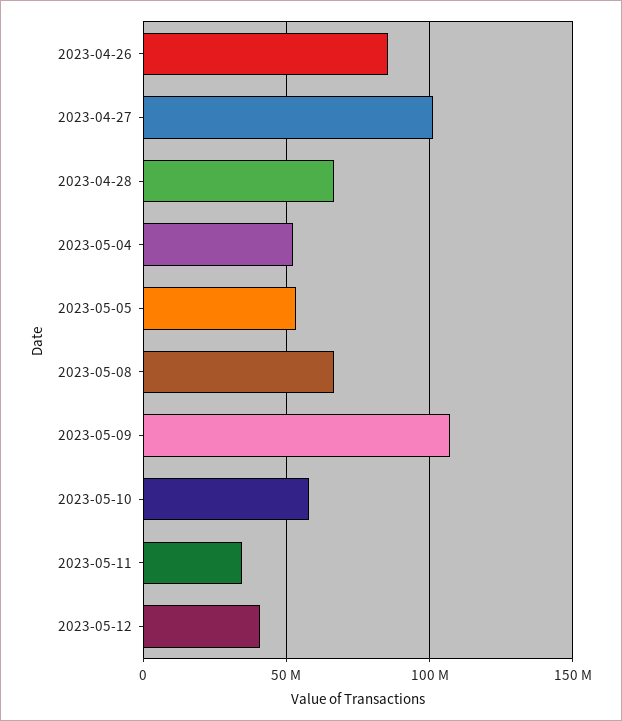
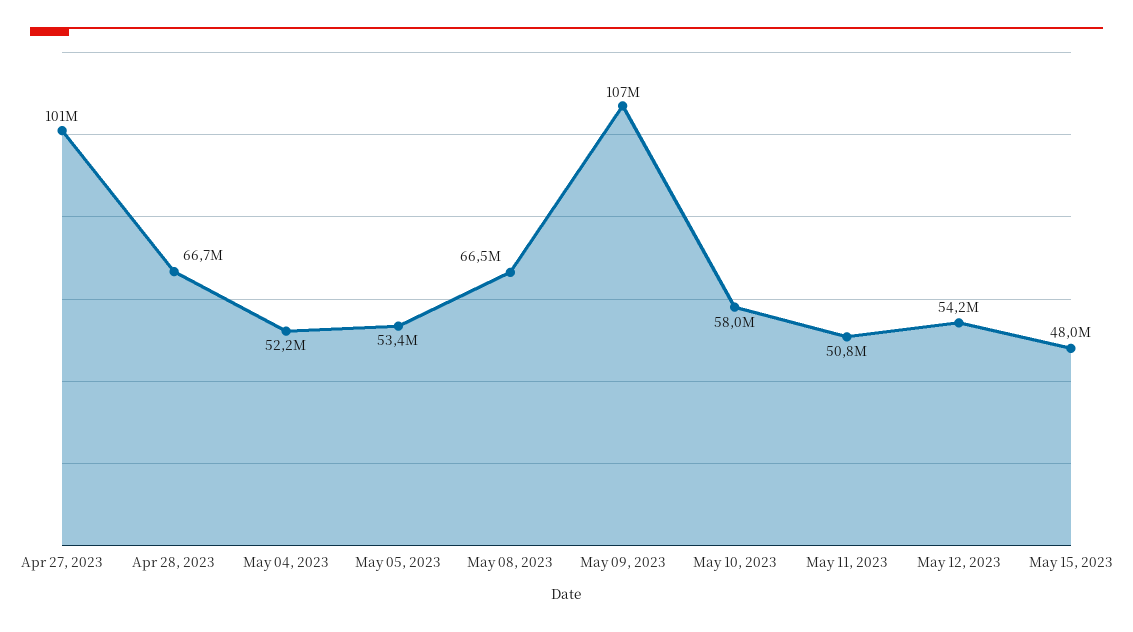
2023-04-26: 85000000 -> none
2023-05-11: 35000000 -> 50800000
2023-05-12: 40000000 -> 54200000
May 15, 2023: none -> 48000000

